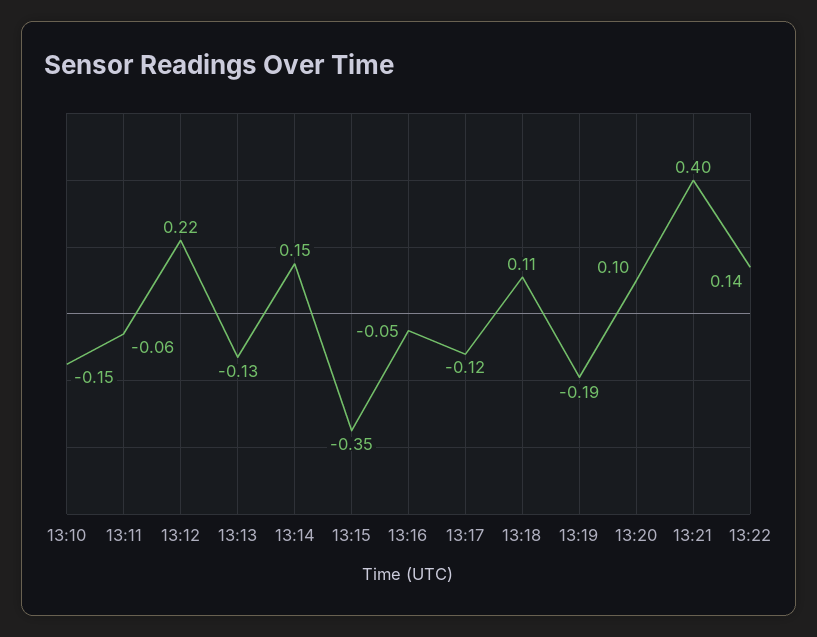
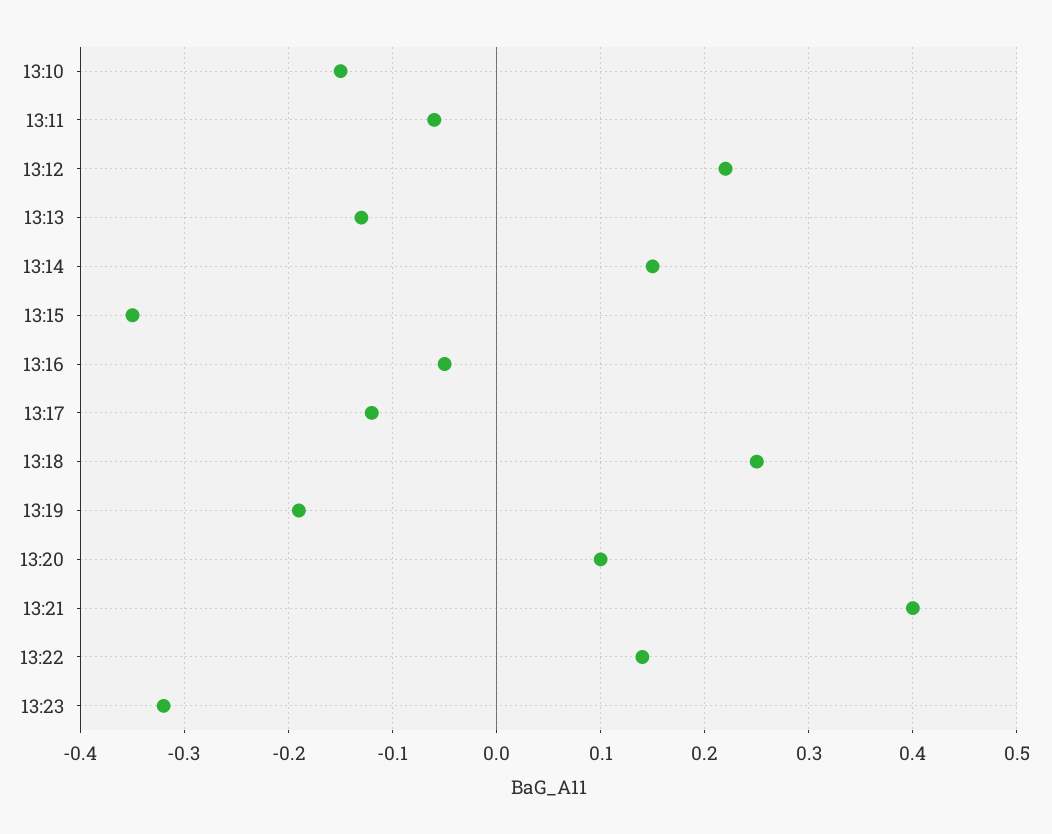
13:18: 0.11 -> 0.25
13:23: none -> -0.32

